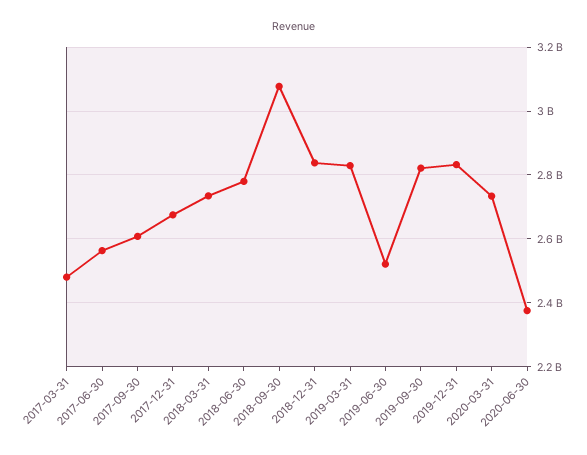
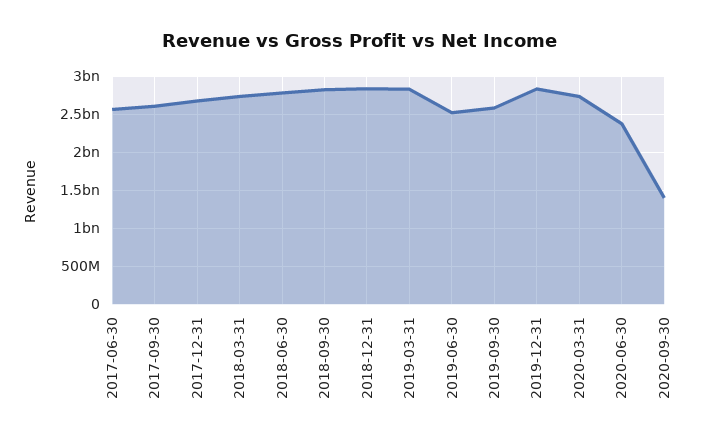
2017-03-31: 2480000000 -> none
2018-09-30: 3080000000 -> 2800000000
2019-09-30: 2820000000 -> 2600000000
2020-09-30: none -> 1400000000

